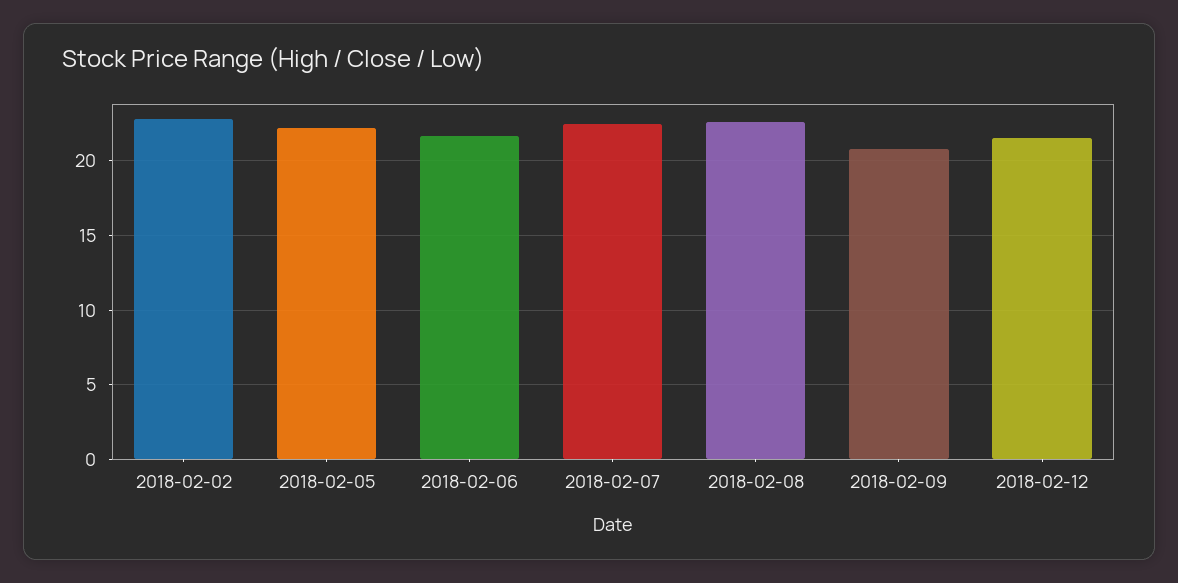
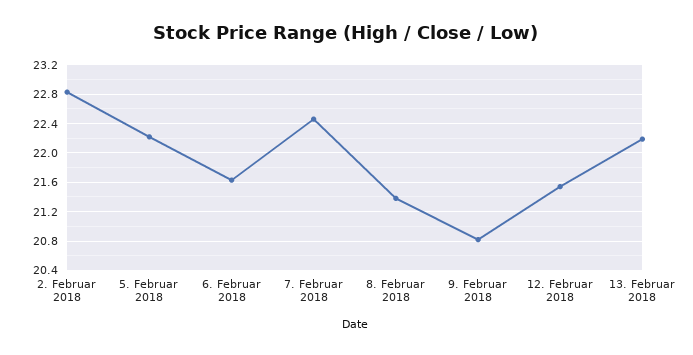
2018-02-08: 22.5 -> 21.4
13. Februar 2018: none -> 22.2

